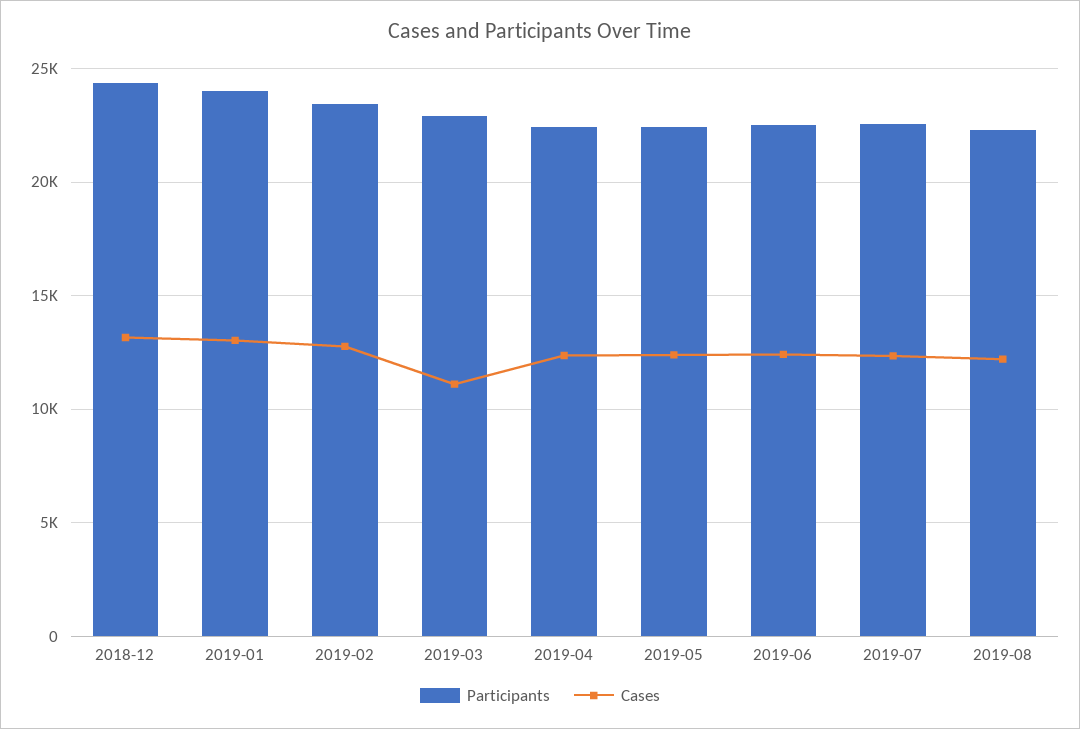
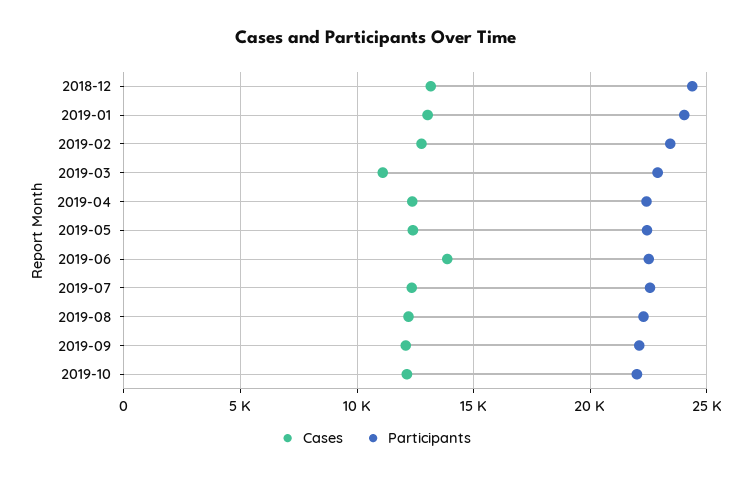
Cases, 2019-06: 12500 -> 14000
Cases, 2019-09: none -> 12000
Participants, 2019-09: none -> 22000
Cases, 2019-10: none -> 12000
Participants, 2019-10: none -> 22000

